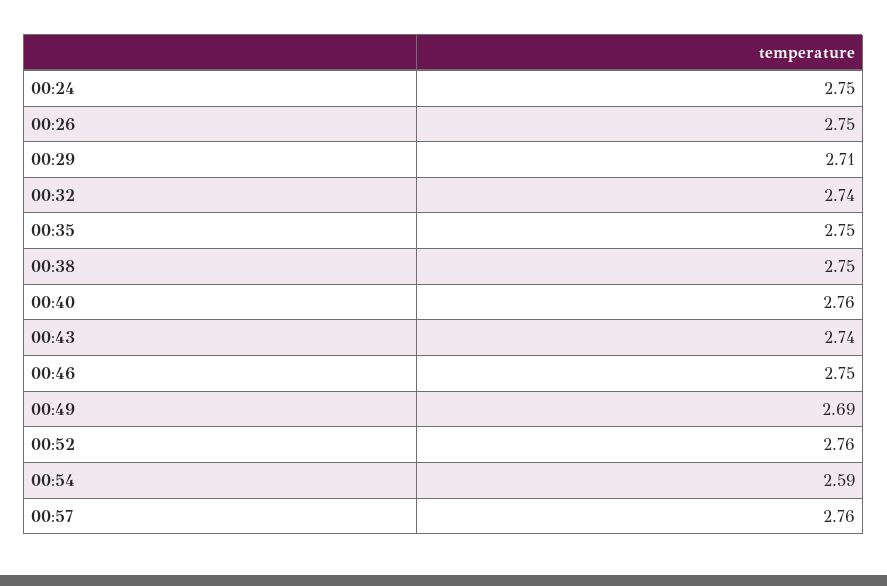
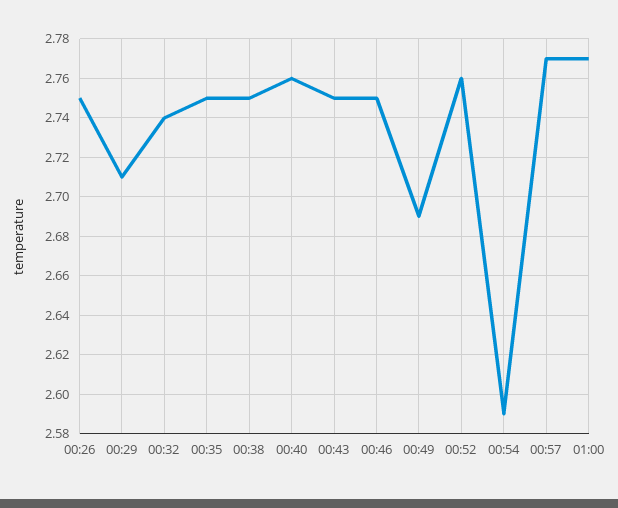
00:24: 2.75 -> none
00:43: 2.74 -> 2.75
00:57: 2.76 -> 2.77
01:00: none -> 2.77

